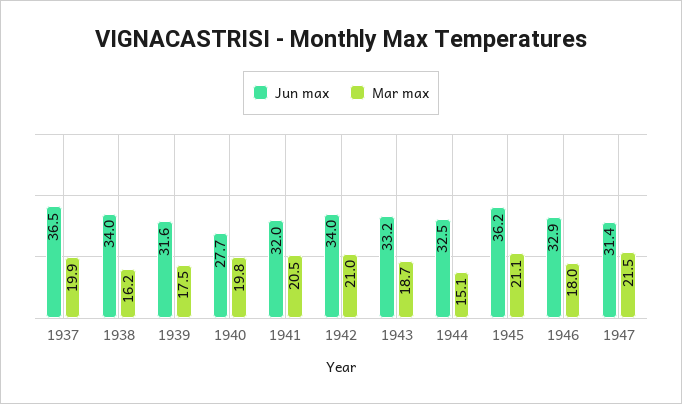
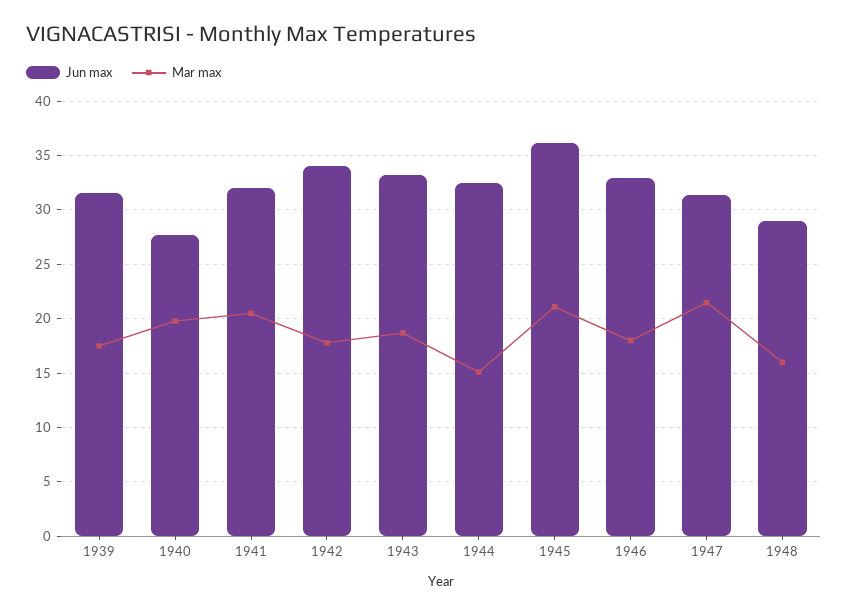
Jun max, 1937: 36.5 -> none
Mar max, 1937: 19.9 -> none
Jun max, 1938: 34 -> none
Mar max, 1938: 16.2 -> none
Mar max, 1942: 21 -> 18
Jun max, 1948: none -> 29
Mar max, 1948: none -> 16

